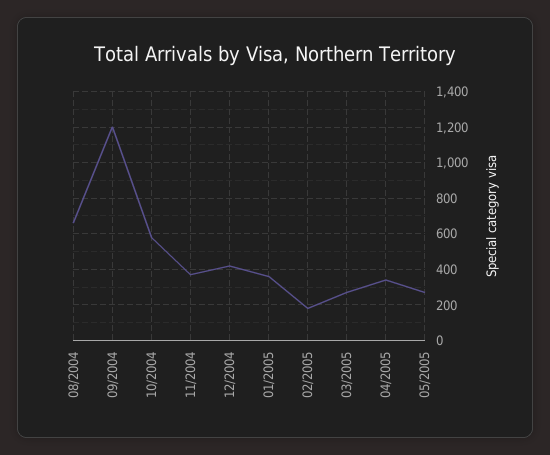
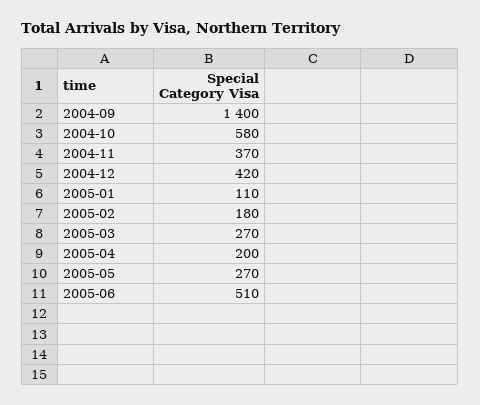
08/2004: 650 -> none
09/2004: 1200 -> 1400
01/2005: 350 -> 110
04/2005: 350 -> 200
2005-06: none -> 510

